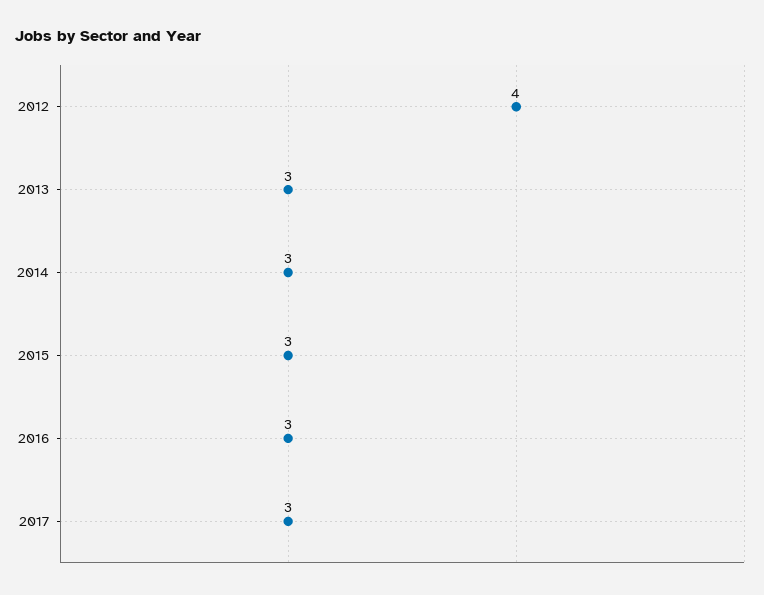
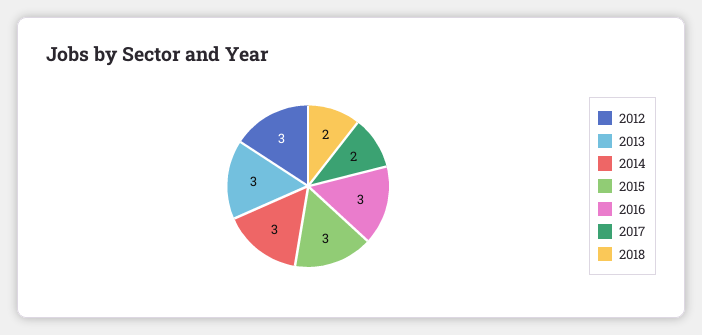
2012: 4 -> 3
2017: 3 -> 2
2018: none -> 2

